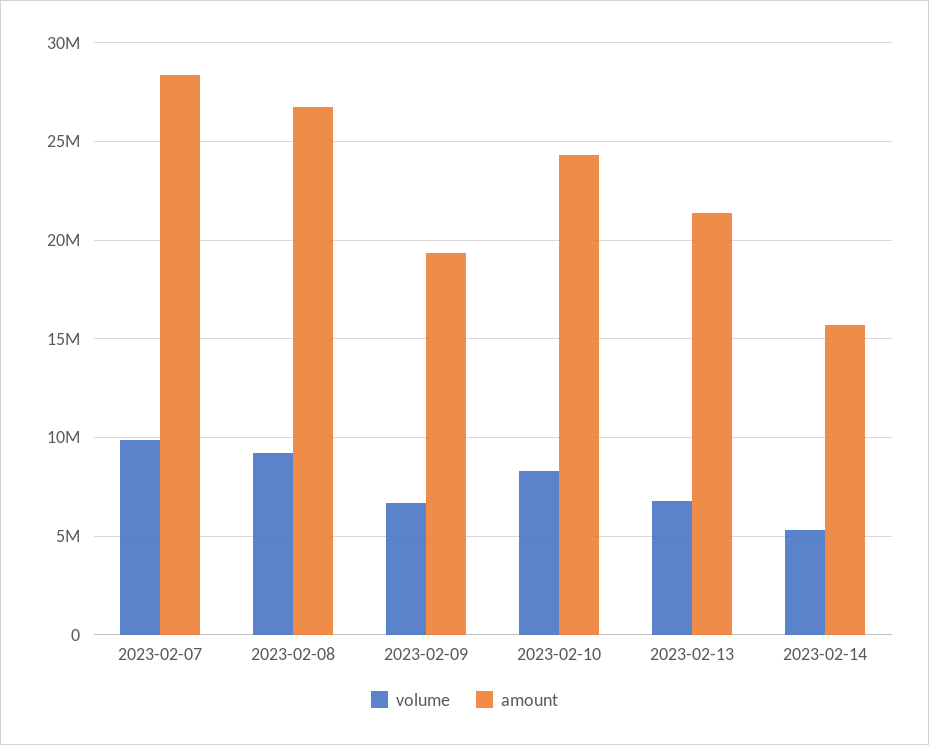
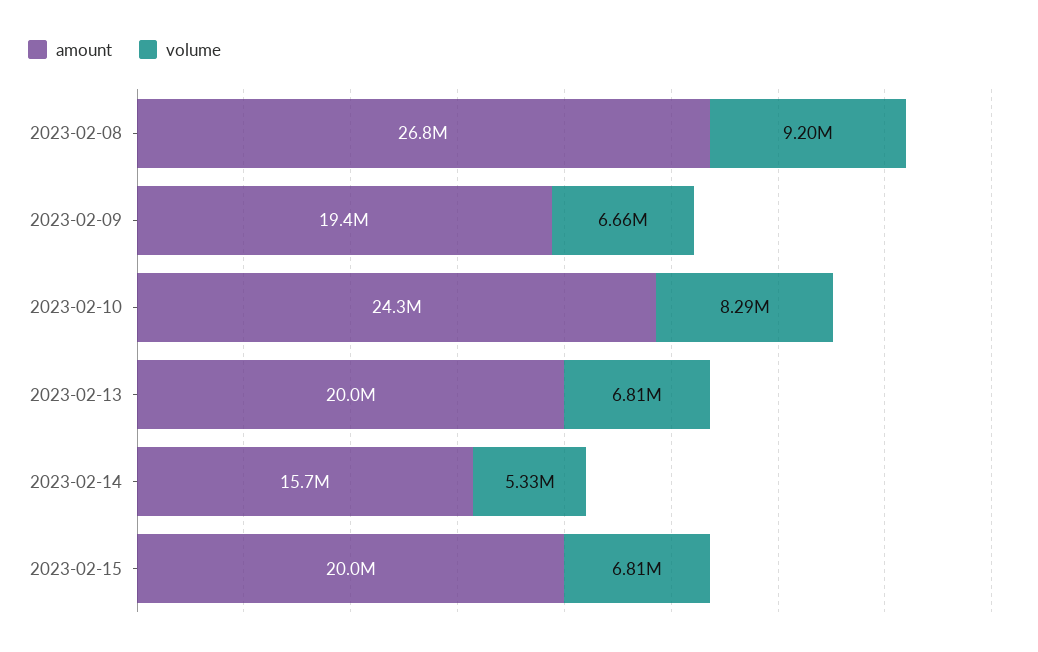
volume, 2023-02-07: 10000000 -> none
amount, 2023-02-07: 28500000 -> none
amount, 2023-02-13: 21500000 -> 20000000
amount, 2023-02-15: none -> 20000000
volume, 2023-02-15: none -> 6810000

